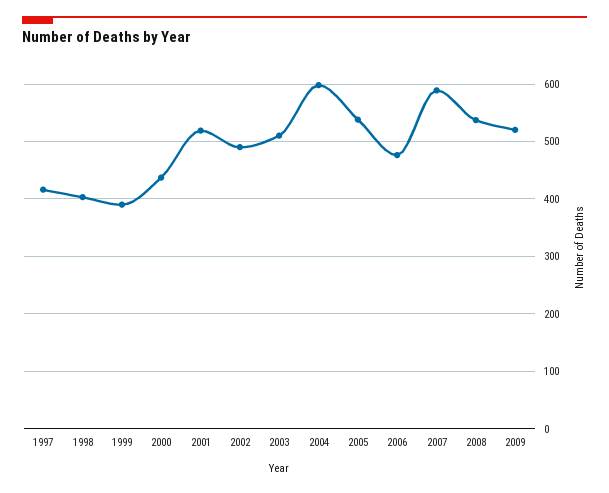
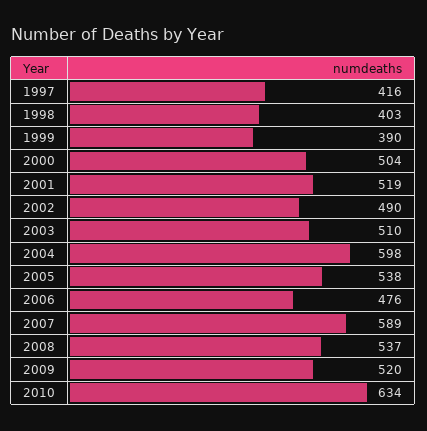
2000: 440 -> 504
2010: none -> 634

